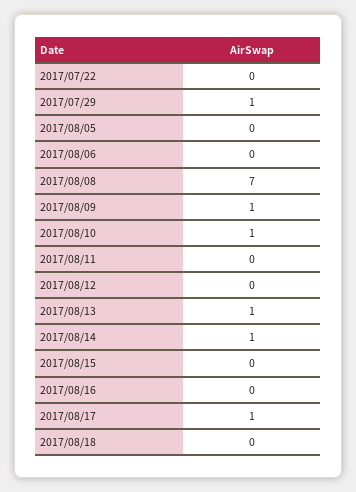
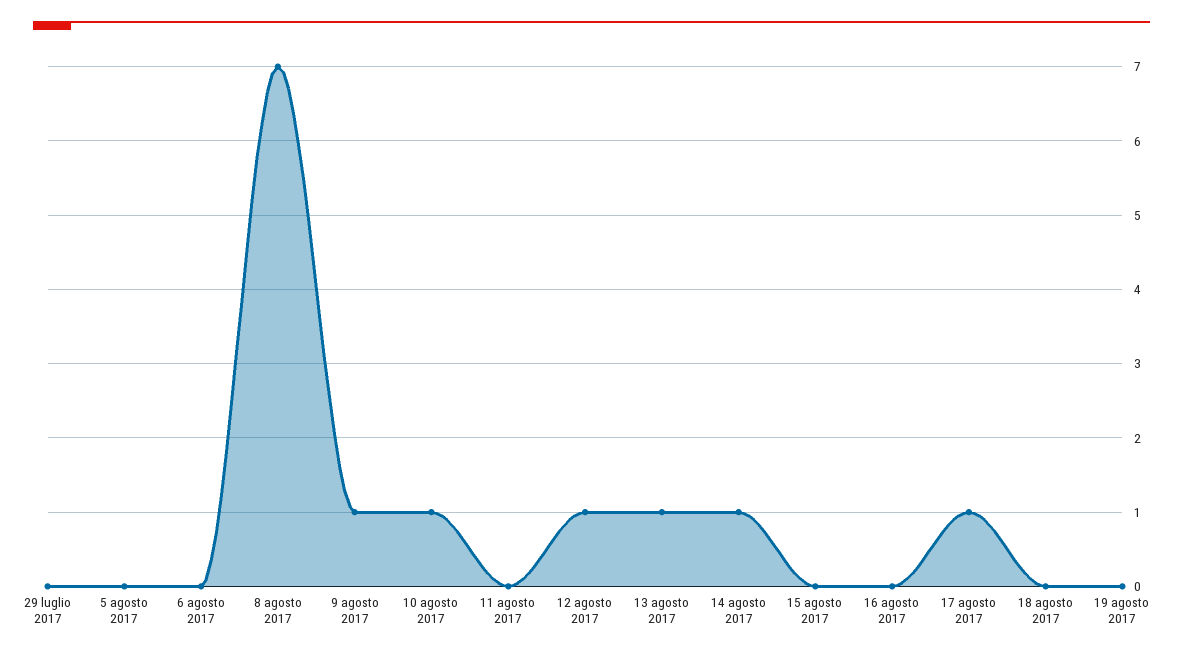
2017/07/22: 0 -> none
2017/07/29: 1 -> 0
2017/08/12: 0 -> 1
19 agosto 2017: none -> 0

